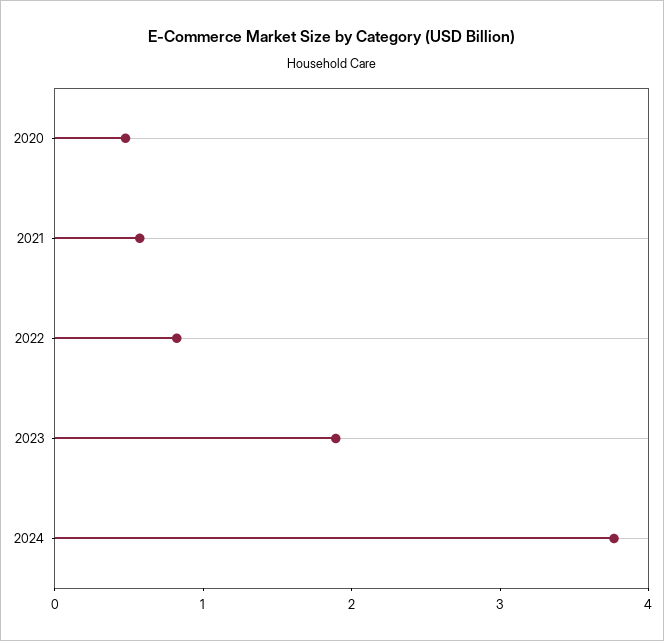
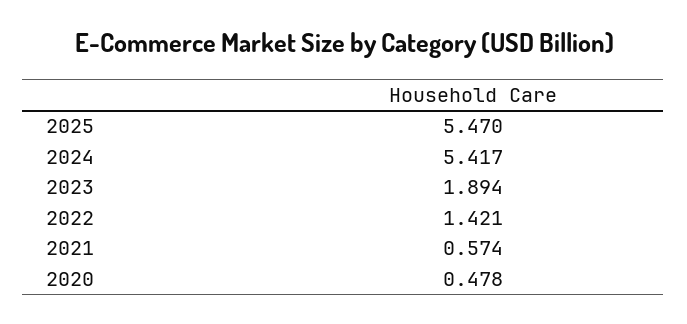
2022: 0.8 -> 1.421
2024: 3.8 -> 5.417
2025: none -> 5.47

